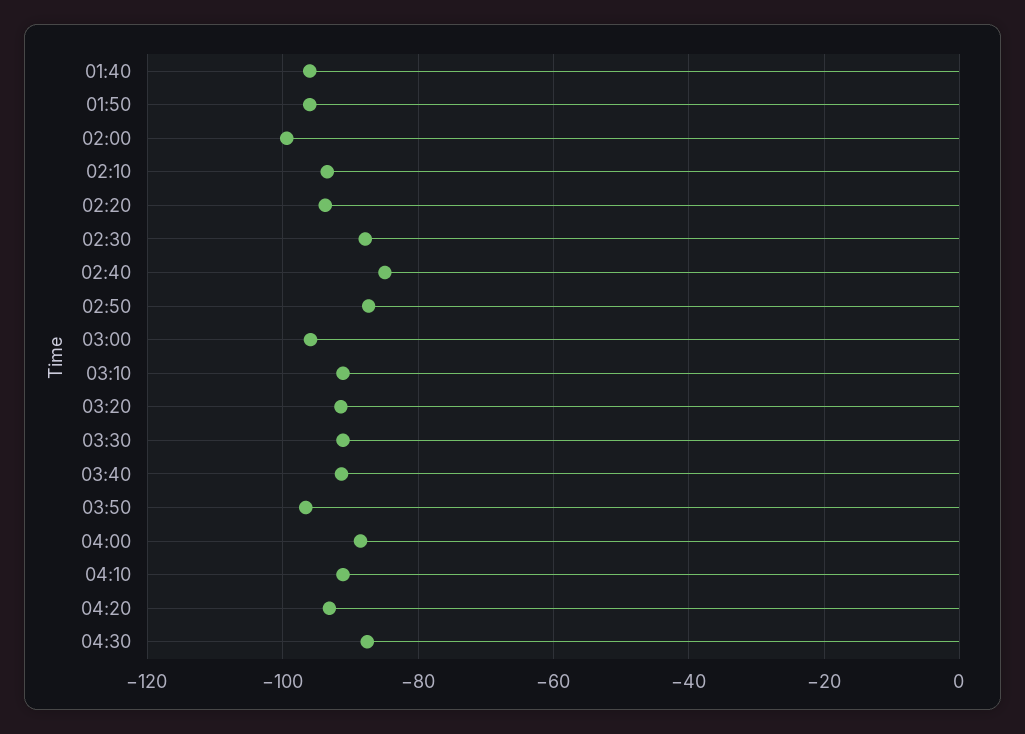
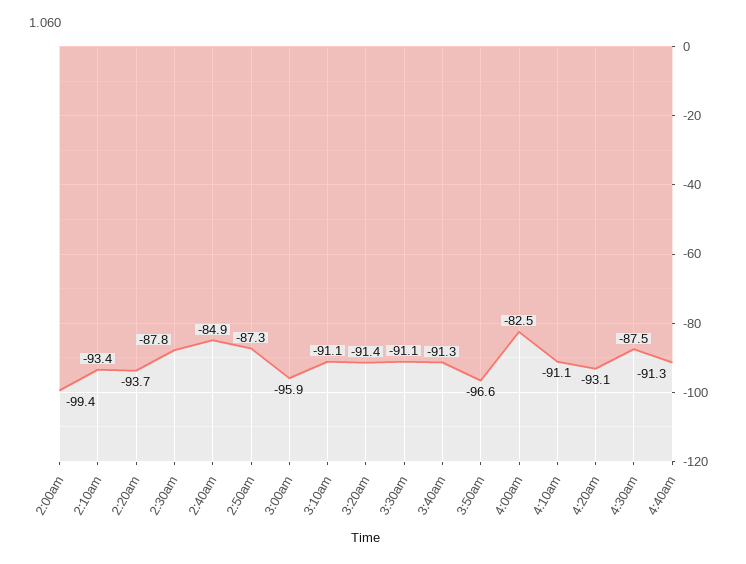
01:40: -96 -> none
01:50: -96 -> none
04:00: -88 -> -82.5
4:40am: none -> -91.3

